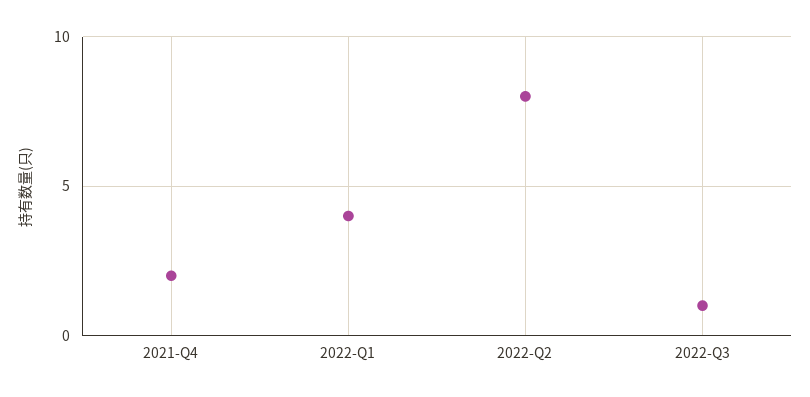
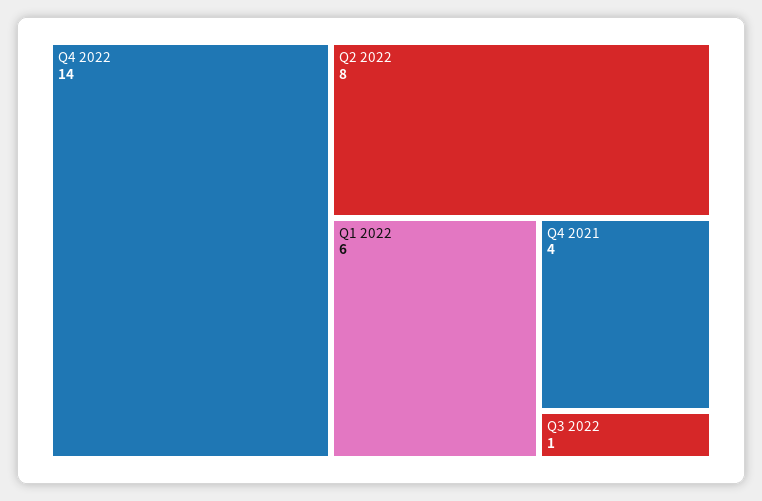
2021-Q4: 2 -> 4
2022-Q1: 4 -> 6
Q4 2022: none -> 14

